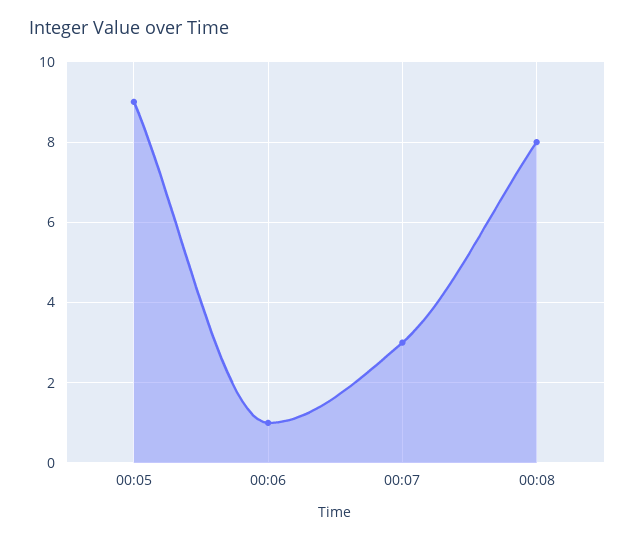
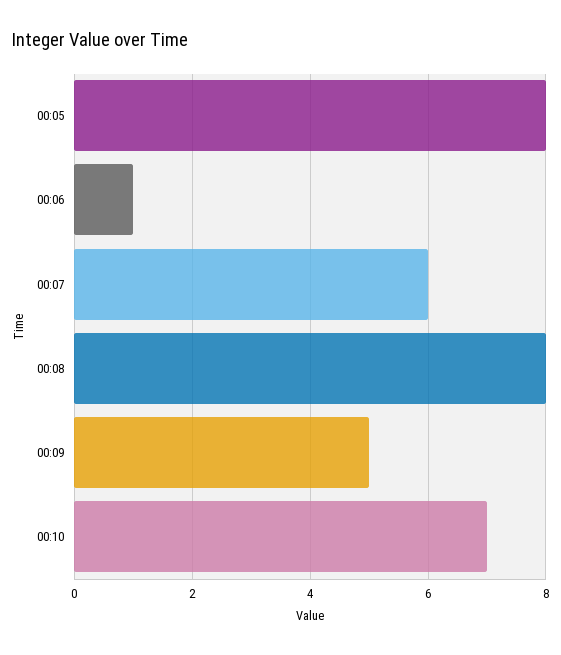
00:05: 9 -> 8
00:07: 3 -> 6
00:09: none -> 5
00:10: none -> 7

